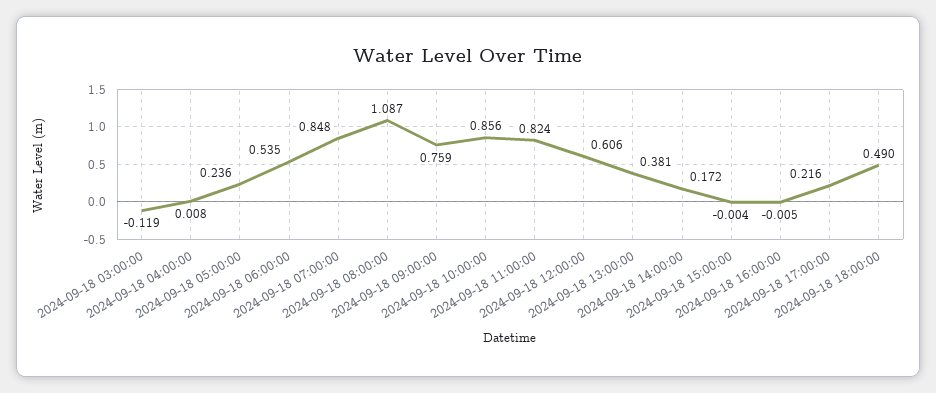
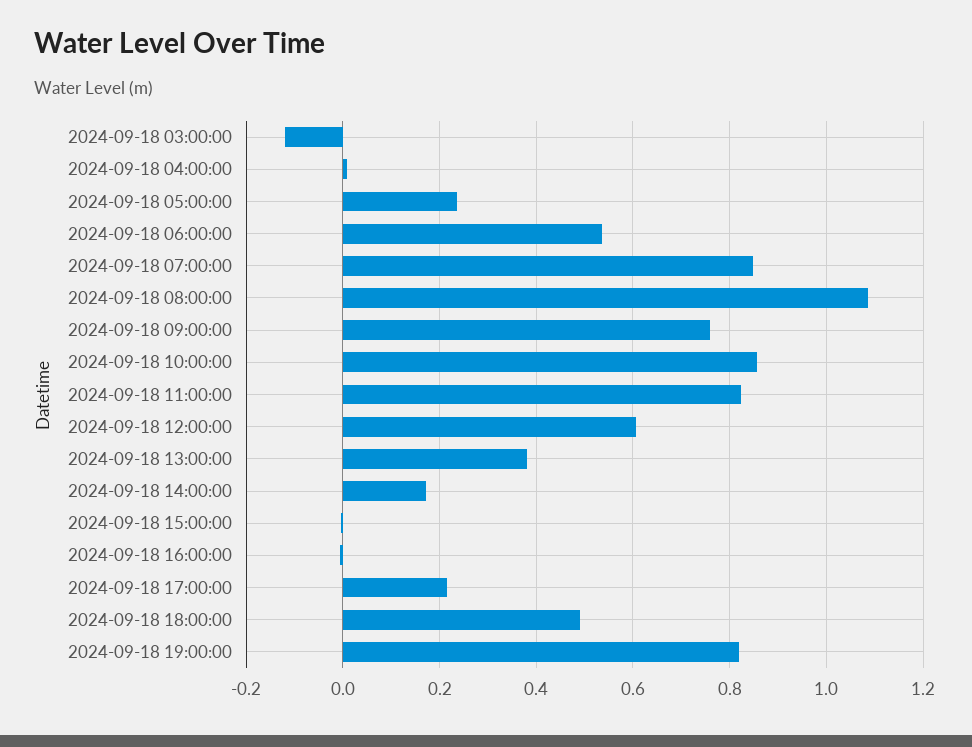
2024-09-18 19:00:00: none -> 0.82

